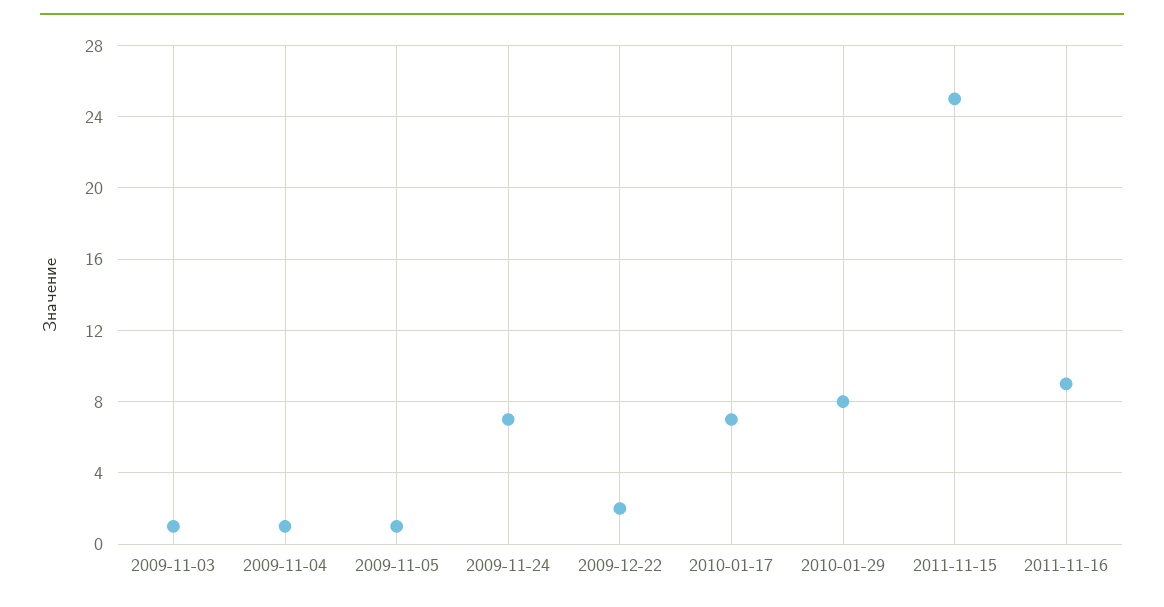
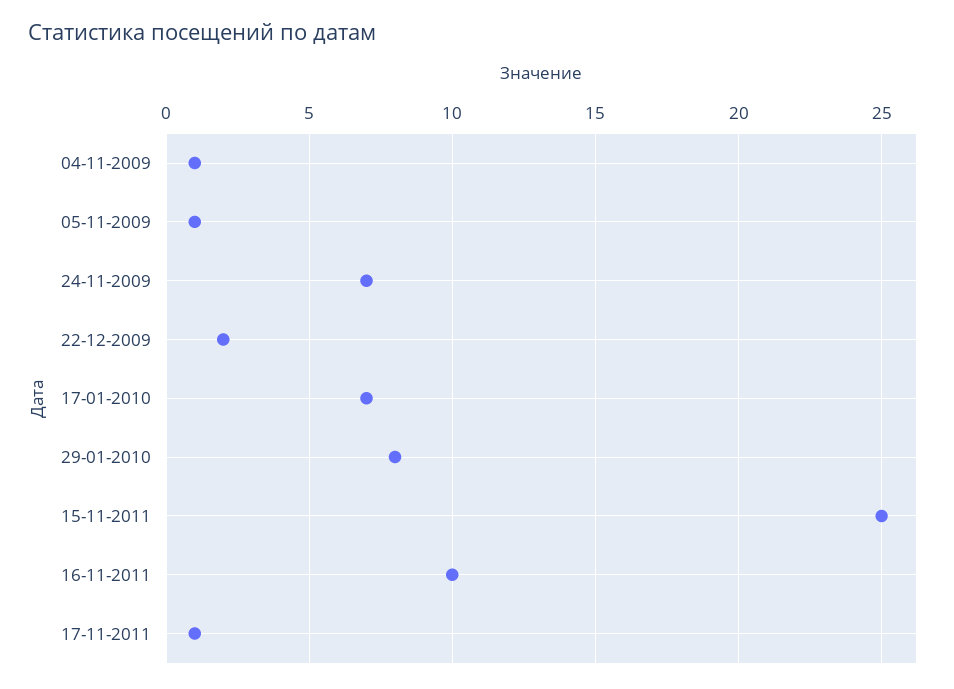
2009-11-03: 1 -> none
2011-11-16: 9 -> 10
17-11-2011: none -> 1

